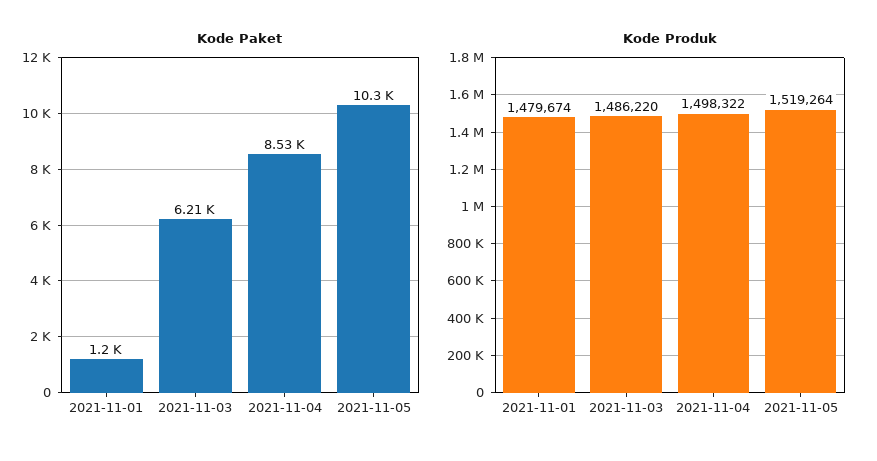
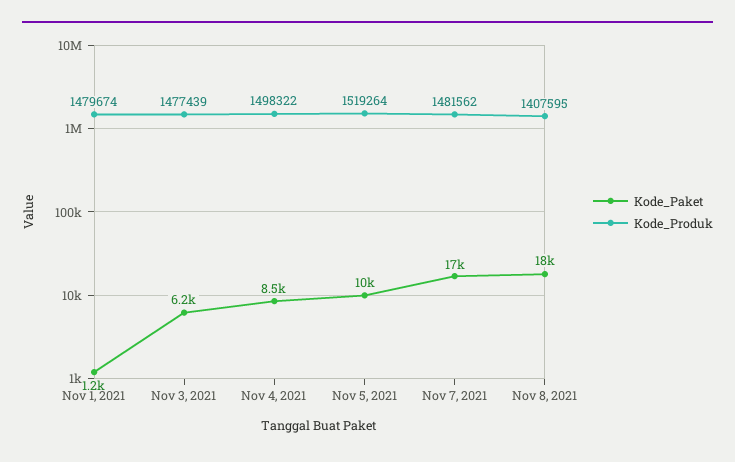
Kode Produk, 2021-11-03: 1486220 -> 1477439
Kode Paket, Nov 7, 2021: none -> 17000
Kode Produk, Nov 7, 2021: none -> 1481562
Kode Paket, Nov 8, 2021: none -> 18000
Kode Produk, Nov 8, 2021: none -> 1407595

